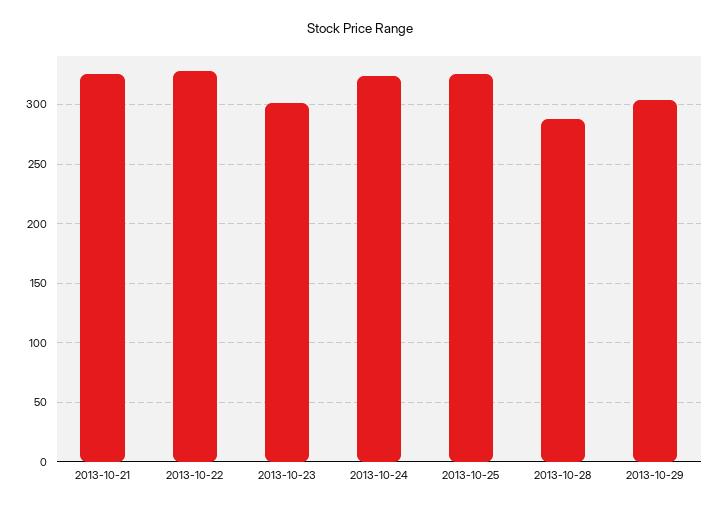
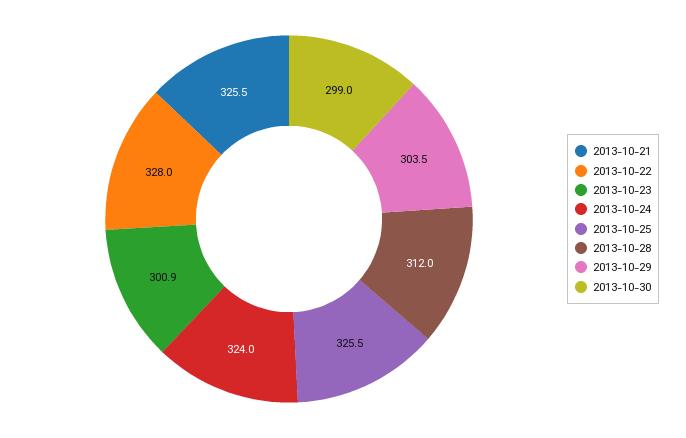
2013-10-28: 290 -> 312
2013-10-30: none -> 299

